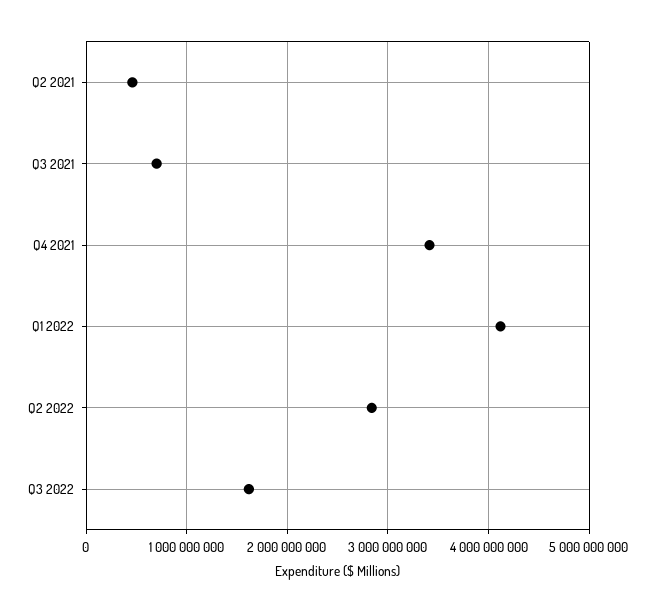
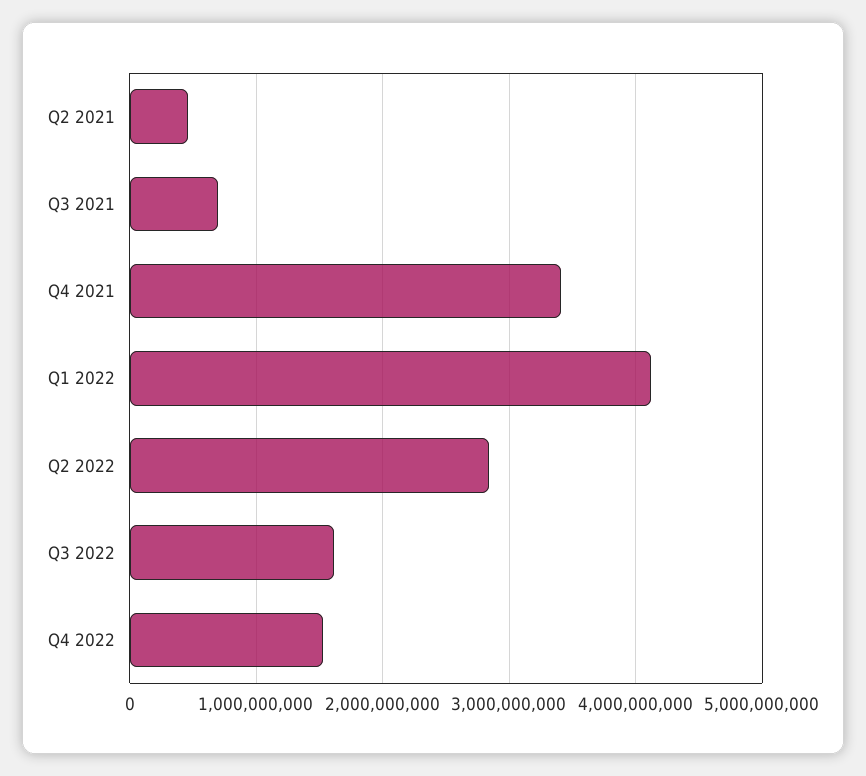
Q4 2022: none -> 1500000000

